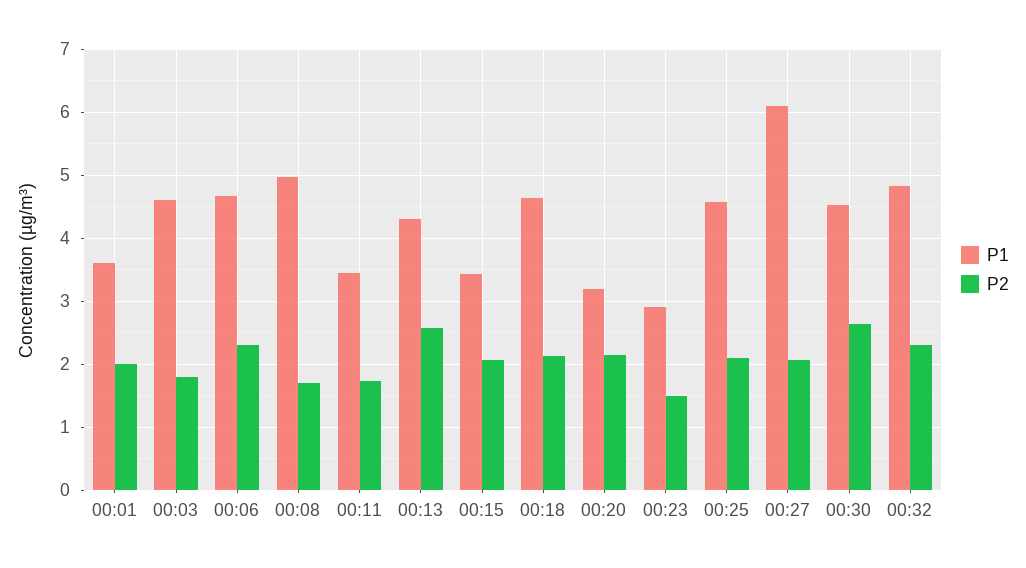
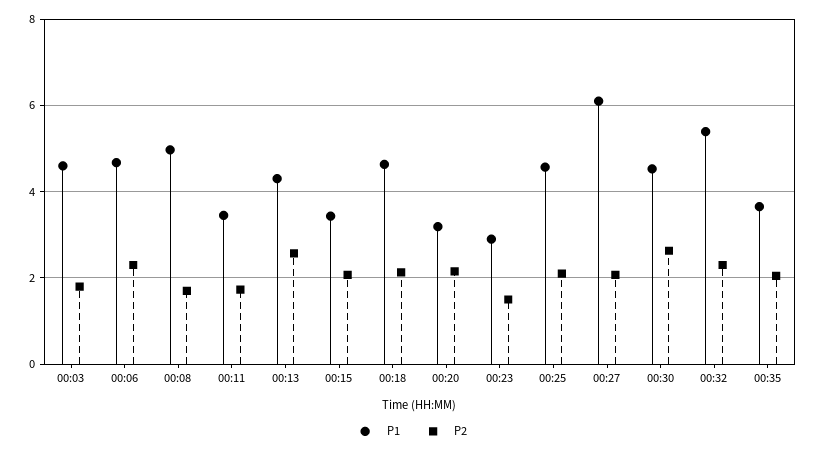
P1, 00:01: 3.6 -> none
P2, 00:01: 2 -> none
P1, 00:32: 4.8 -> 5.4
P1, 00:35: none -> 3.6
P2, 00:35: none -> 2

